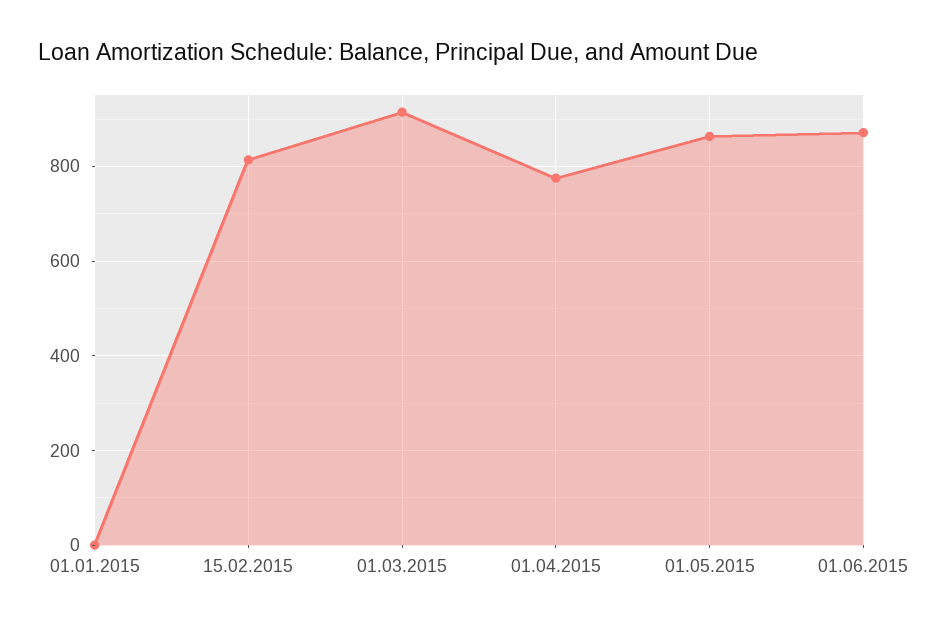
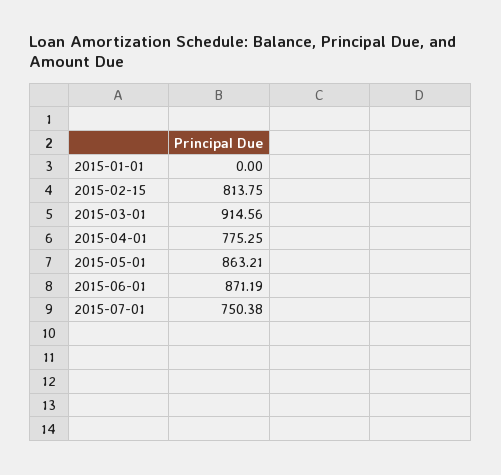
2015-07-01: none -> 750.38

